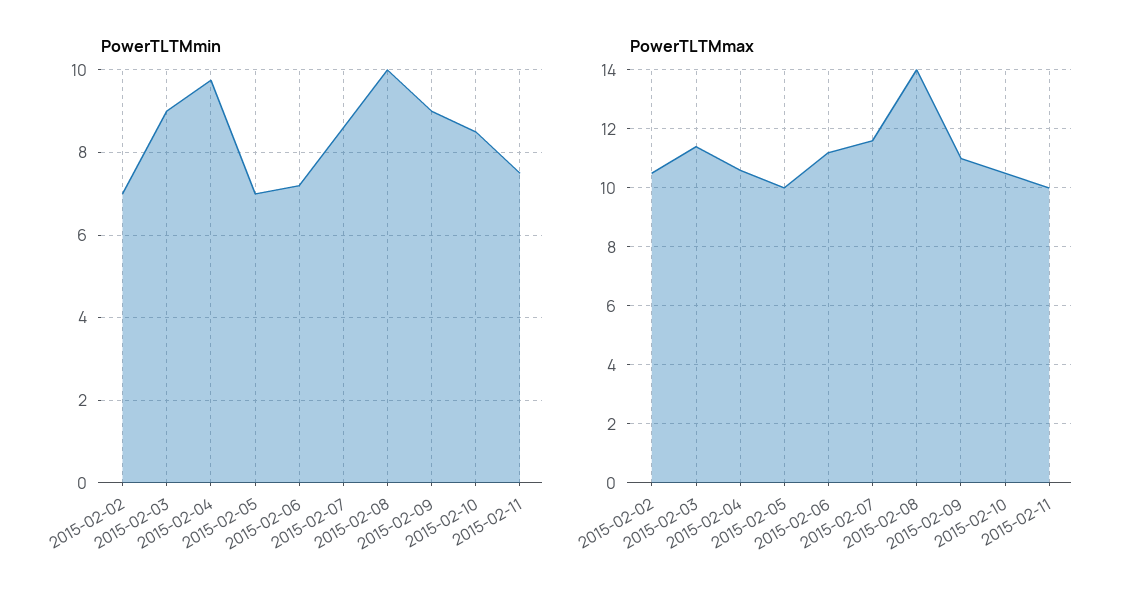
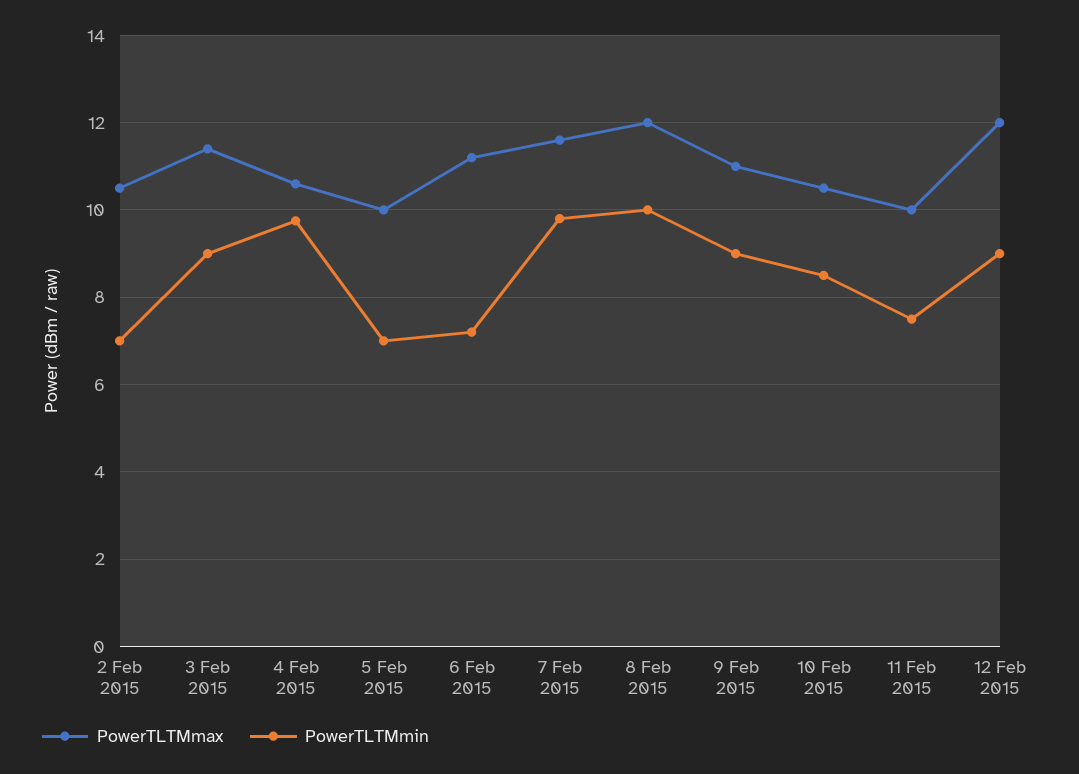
PowerTLTMmin, 2015-02-07: 8.6 -> 9.8
PowerTLTMmax, 2015-02-08: 14 -> 12
PowerTLTMmax, 12 Feb 2015: none -> 12
PowerTLTMmin, 12 Feb 2015: none -> 9

